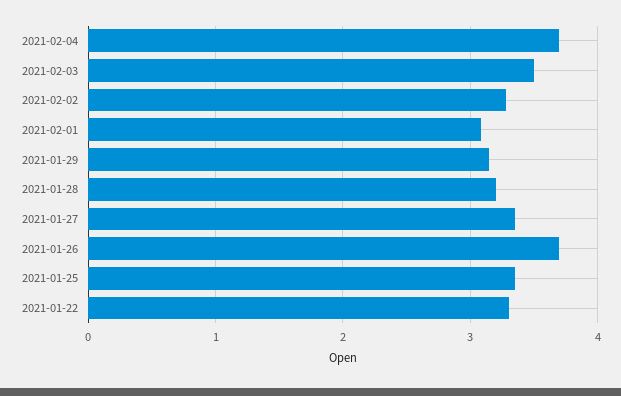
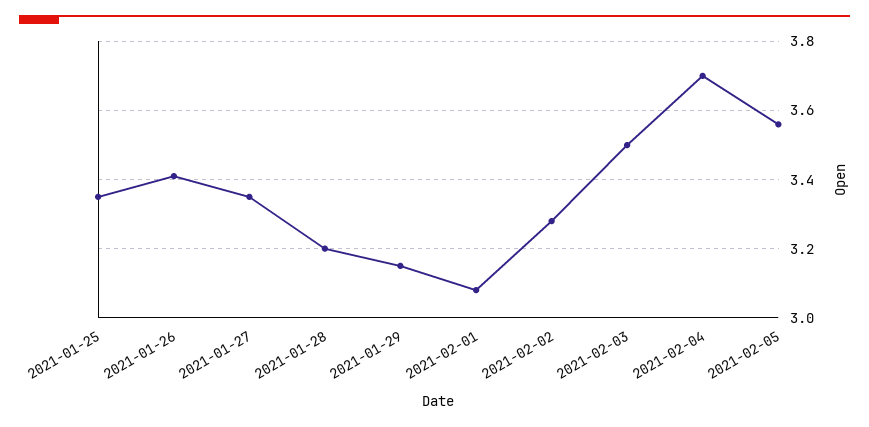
2021-01-26: 3.7 -> 3.4
2021-01-22: 3.3 -> none
2021-02-05: none -> 3.55

